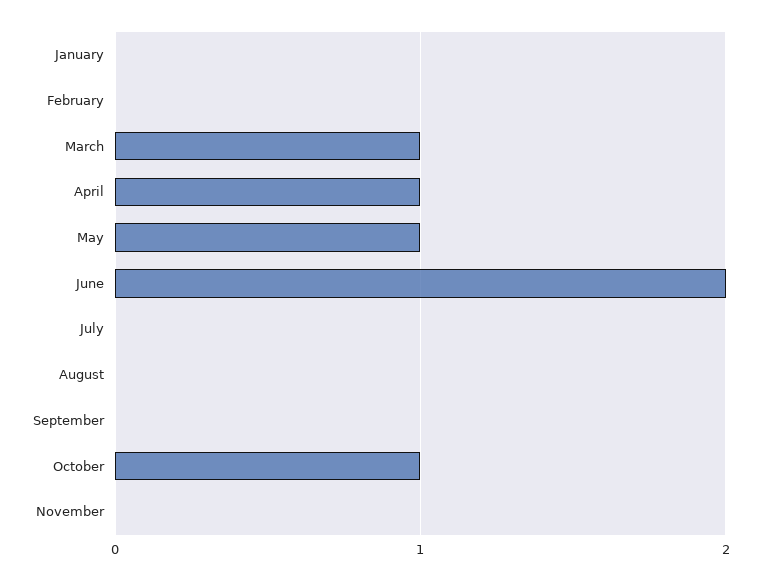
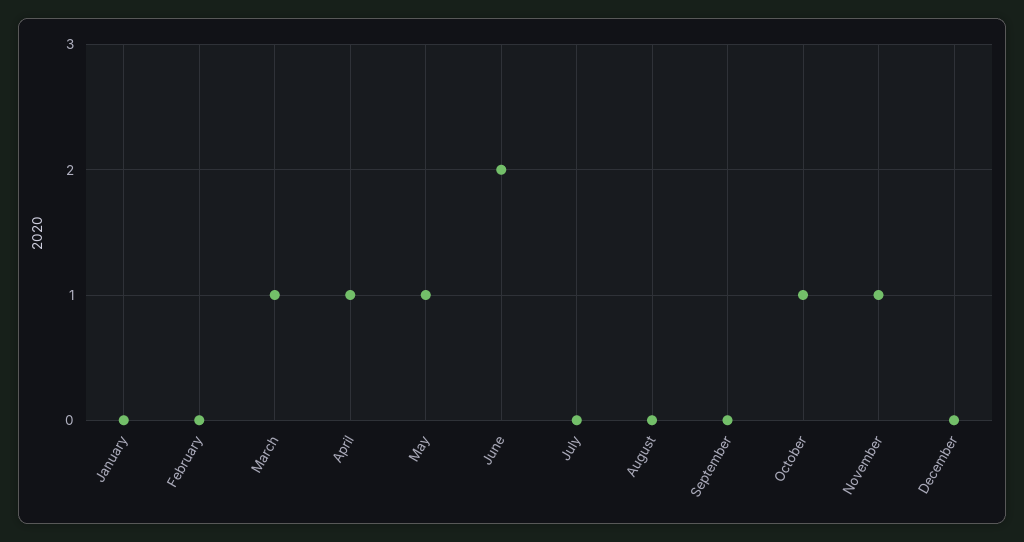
November: 0 -> 1
December: none -> 0

